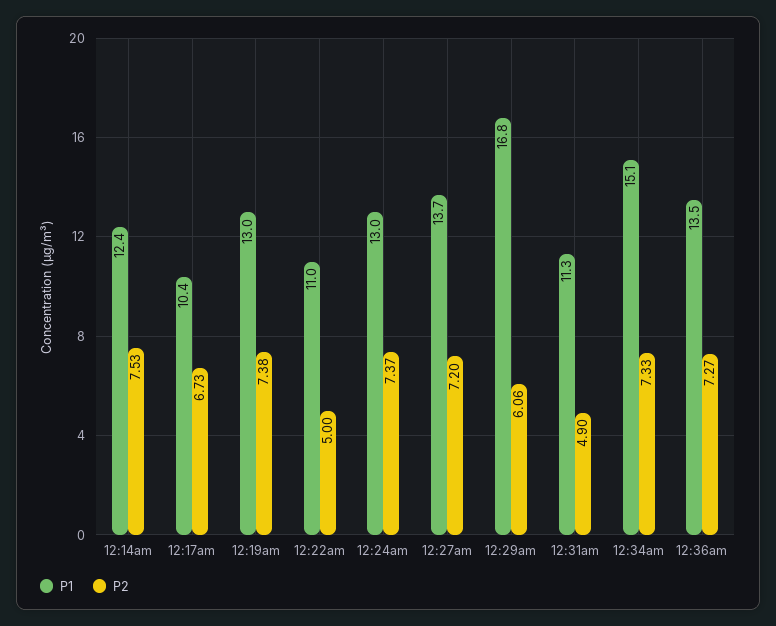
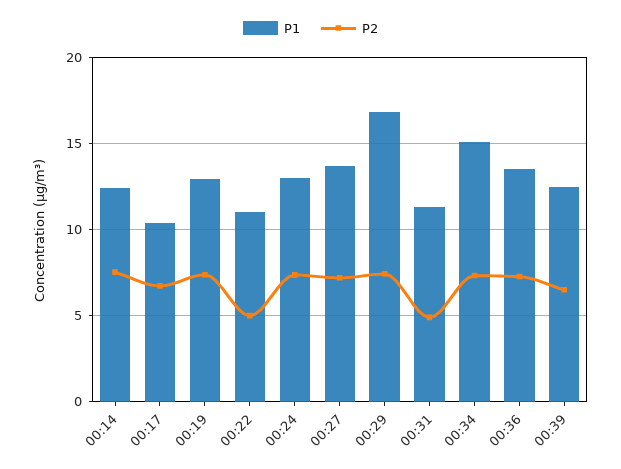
P2, 12:29am: 6.06 -> 7.5
P1, 00:39: none -> 12.5
P2, 00:39: none -> 6.5

